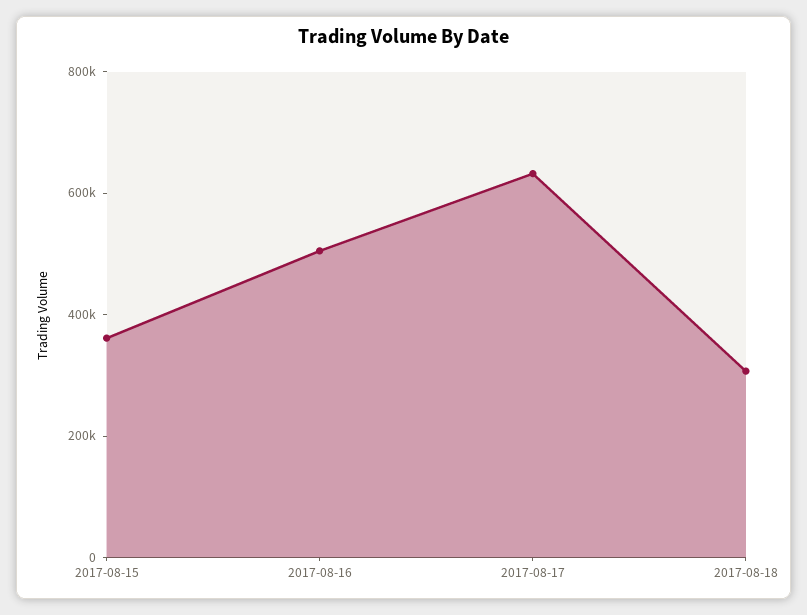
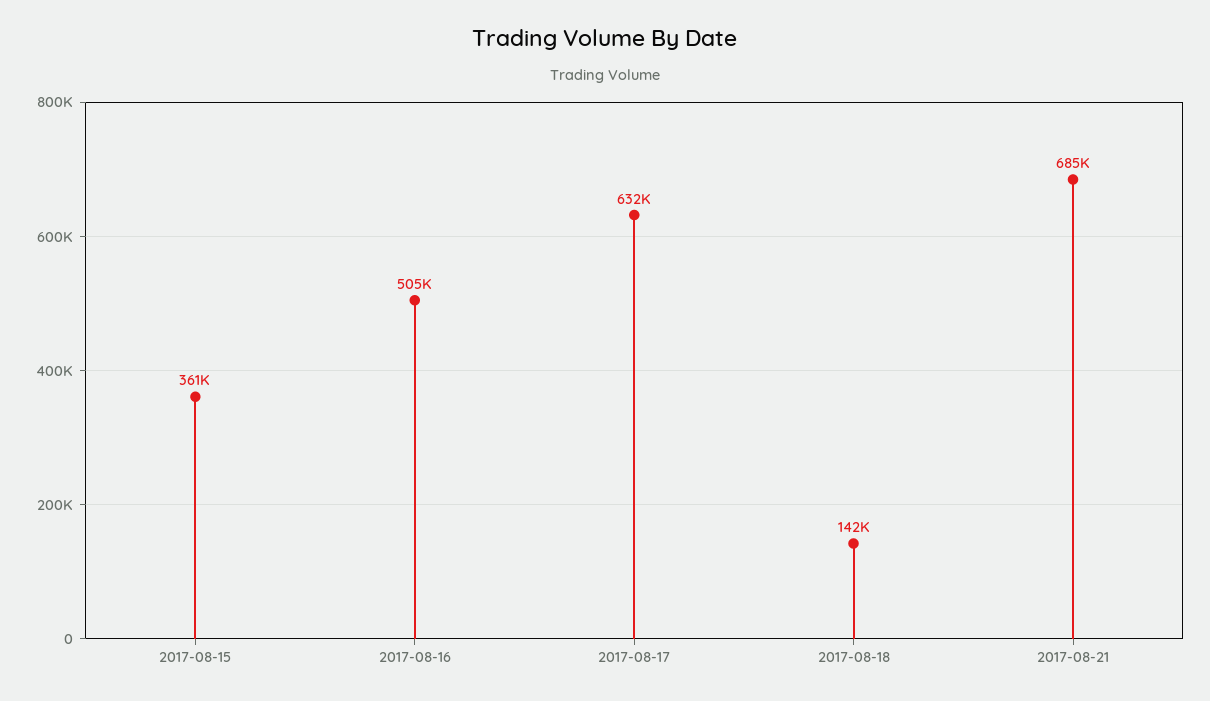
2017-08-18: 300000 -> 142000
2017-08-21: none -> 685000

